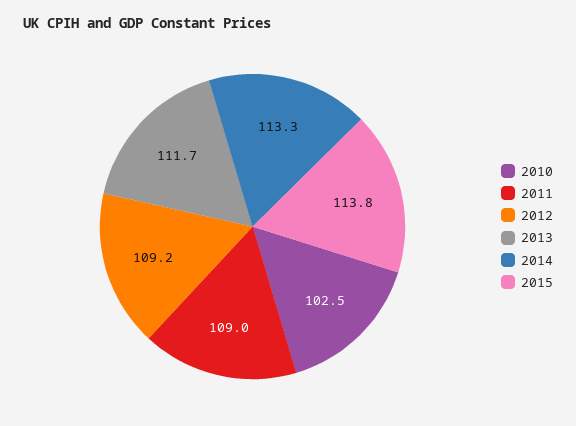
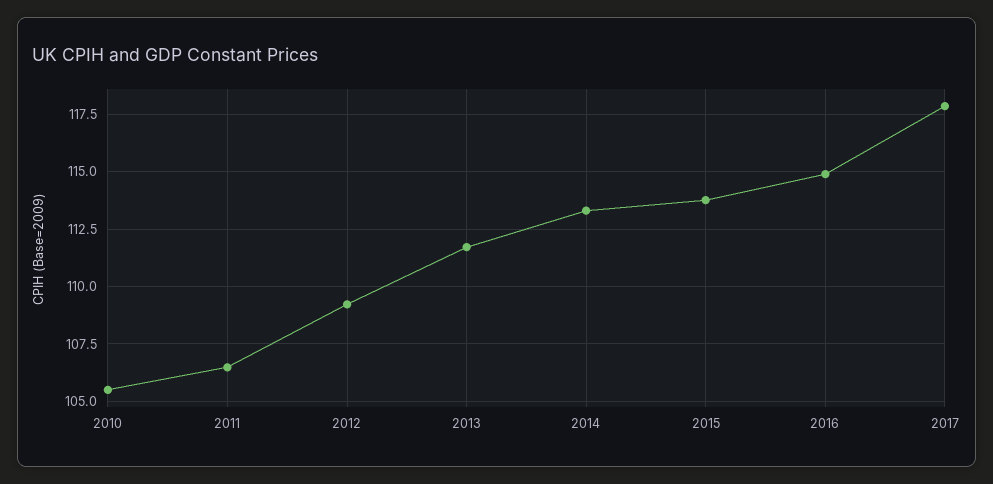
2010: 102.5 -> 105.5
2011: 109 -> 106.5
2016: none -> 115
2017: none -> 118

